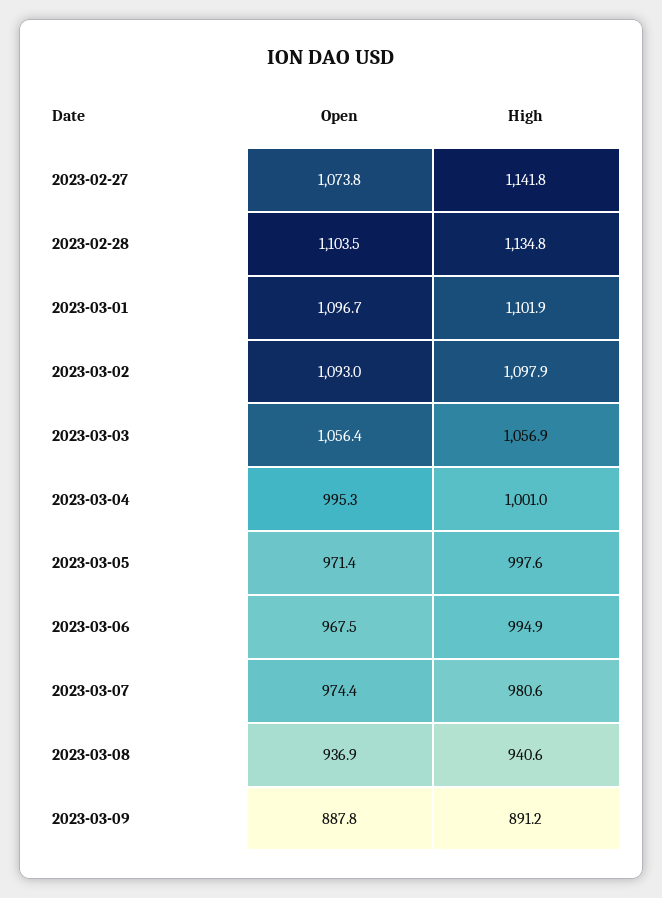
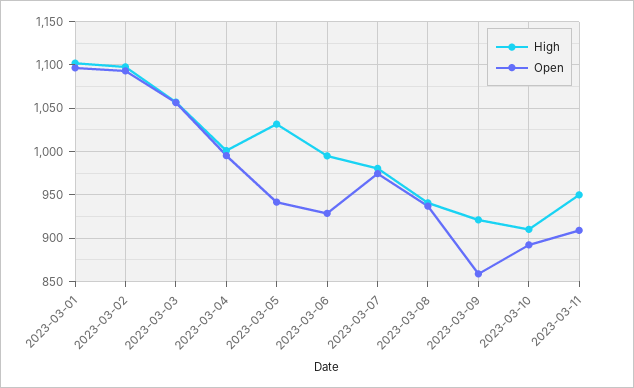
Open, 2023-02-27: 1073.8 -> none
High, 2023-02-27: 1141.8 -> none
Open, 2023-02-28: 1103.5 -> none
High, 2023-02-28: 1134.8 -> none
Open, 2023-03-05: 971.4 -> 940
High, 2023-03-05: 997.6 -> 1030
Open, 2023-03-06: 967.5 -> 930
Open, 2023-03-09: 887.8 -> 860
High, 2023-03-09: 891.2 -> 920
High, 2023-03-10: none -> 910
Open, 2023-03-10: none -> 890
High, 2023-03-11: none -> 950
Open, 2023-03-11: none -> 910

